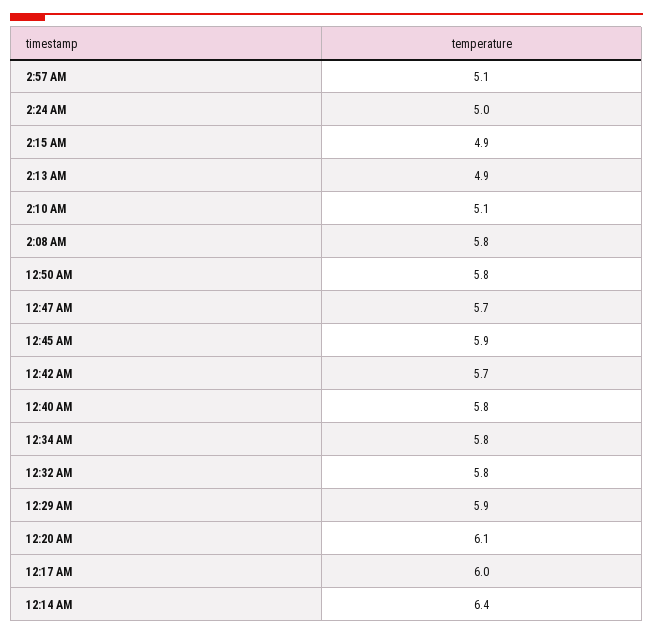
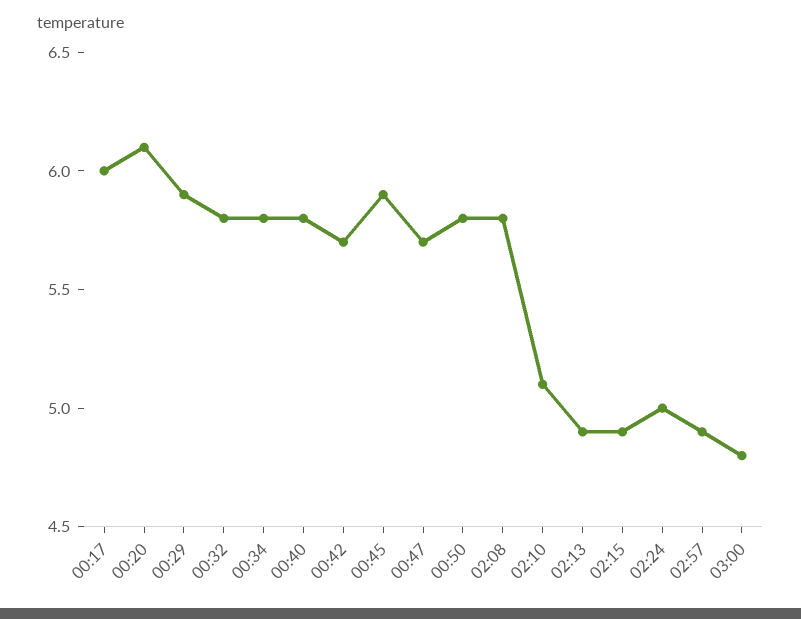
2:57 AM: 5.1 -> 4.9
12:14 AM: 6.4 -> none
03:00: none -> 4.8

